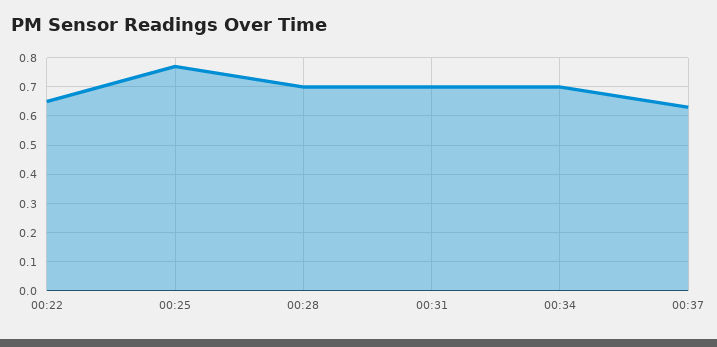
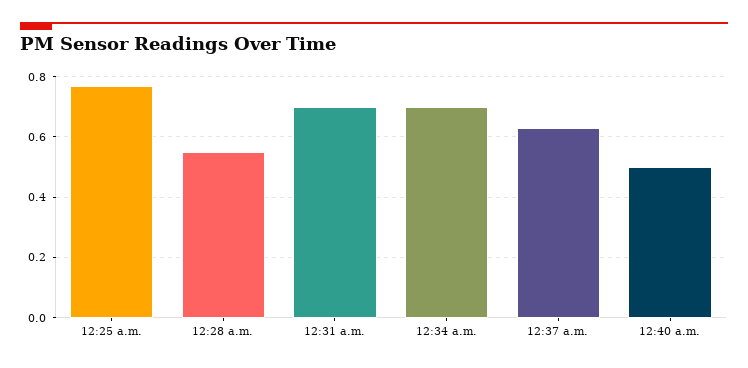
00:22: 0.65 -> none
00:28: 0.7 -> 0.55
12:40 a.m.: none -> 0.5

